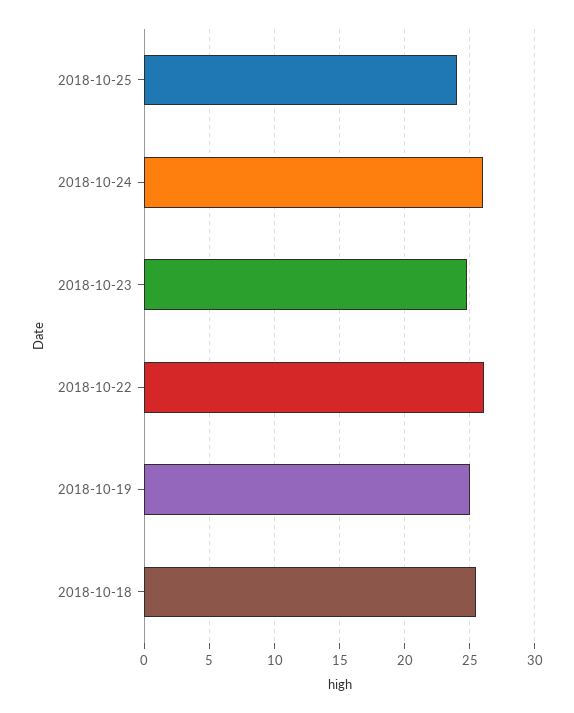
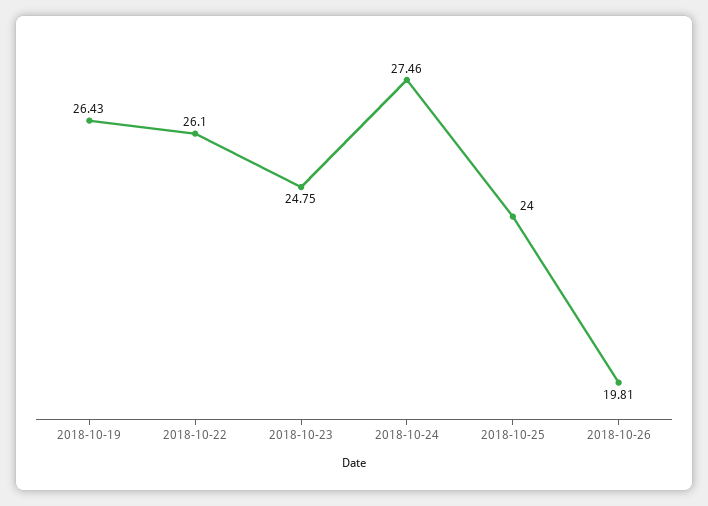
2018-10-24: 26 -> 27.46
2018-10-19: 25 -> 26.43
2018-10-18: 25.5 -> none
2018-10-26: none -> 19.81

